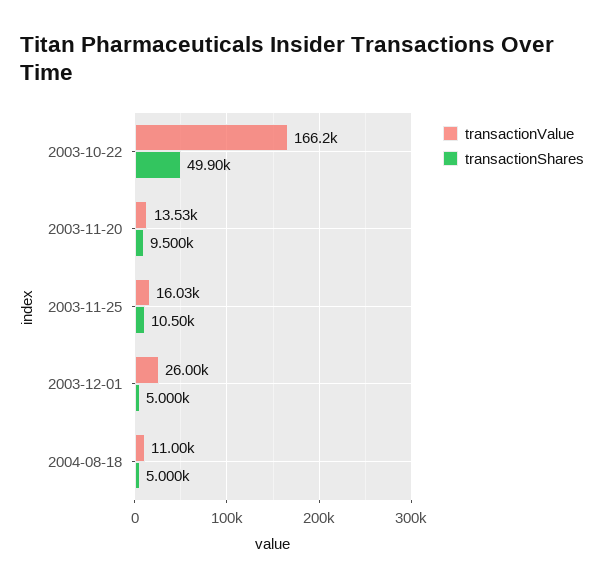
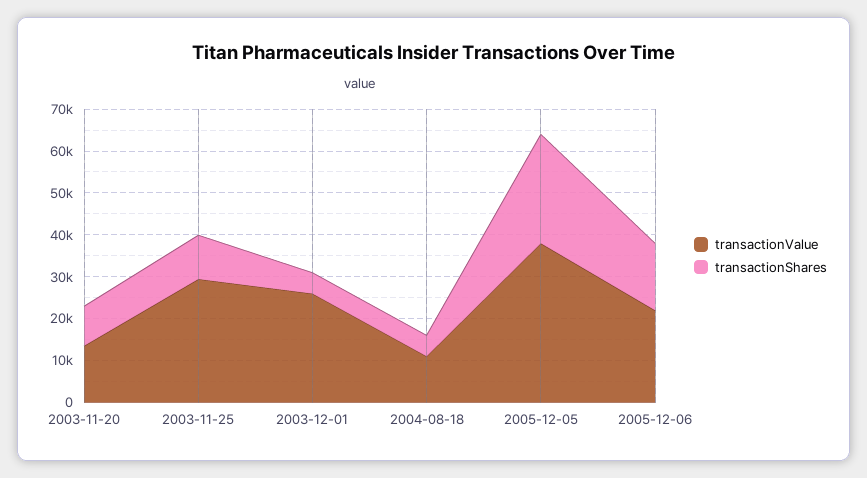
transactionValue, 2003-10-22: 166200 -> none
transactionShares, 2003-10-22: 49900 -> none
transactionValue, 2003-11-25: 16030 -> 30000
transactionValue, 2005-12-05: none -> 38000
transactionShares, 2005-12-05: none -> 26000
transactionValue, 2005-12-06: none -> 22000
transactionShares, 2005-12-06: none -> 16000

